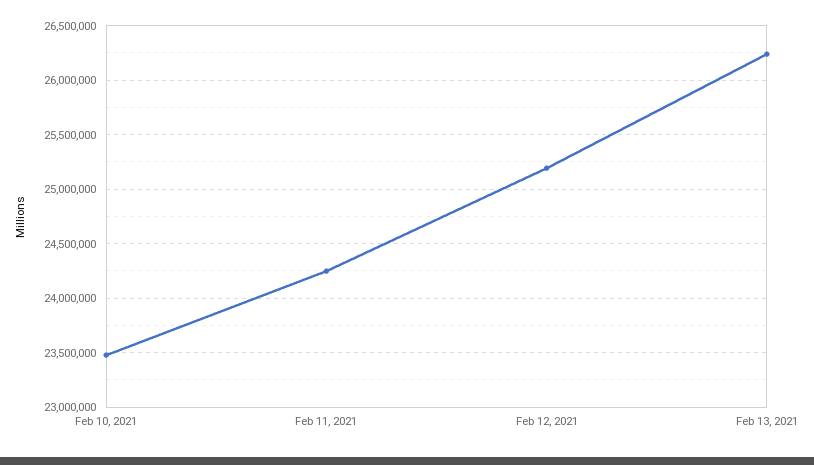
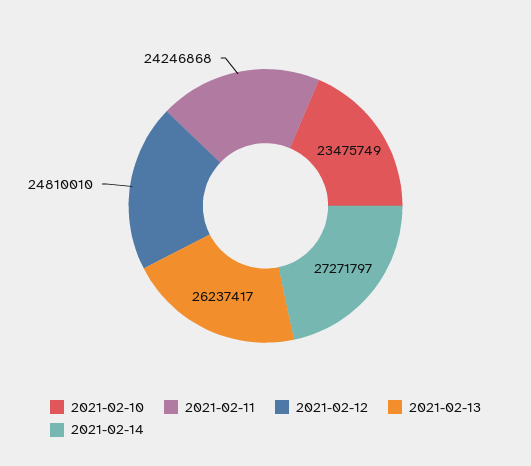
Feb 12, 2021: 25200000 -> 24810010
2021-02-14: none -> 27271797

